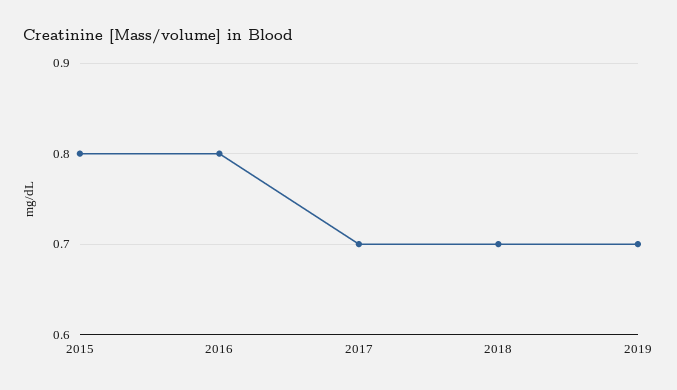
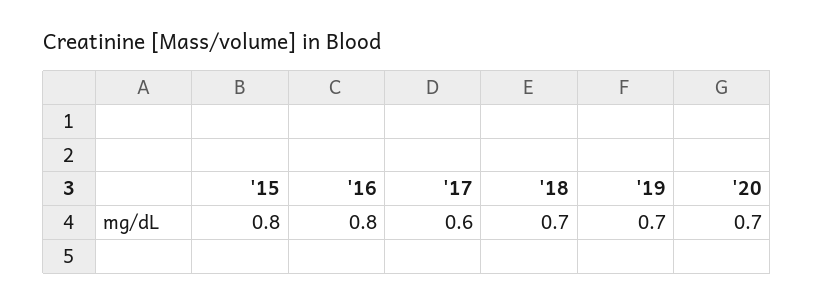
2017: 0.7 -> 0.6
'20: none -> 0.7

